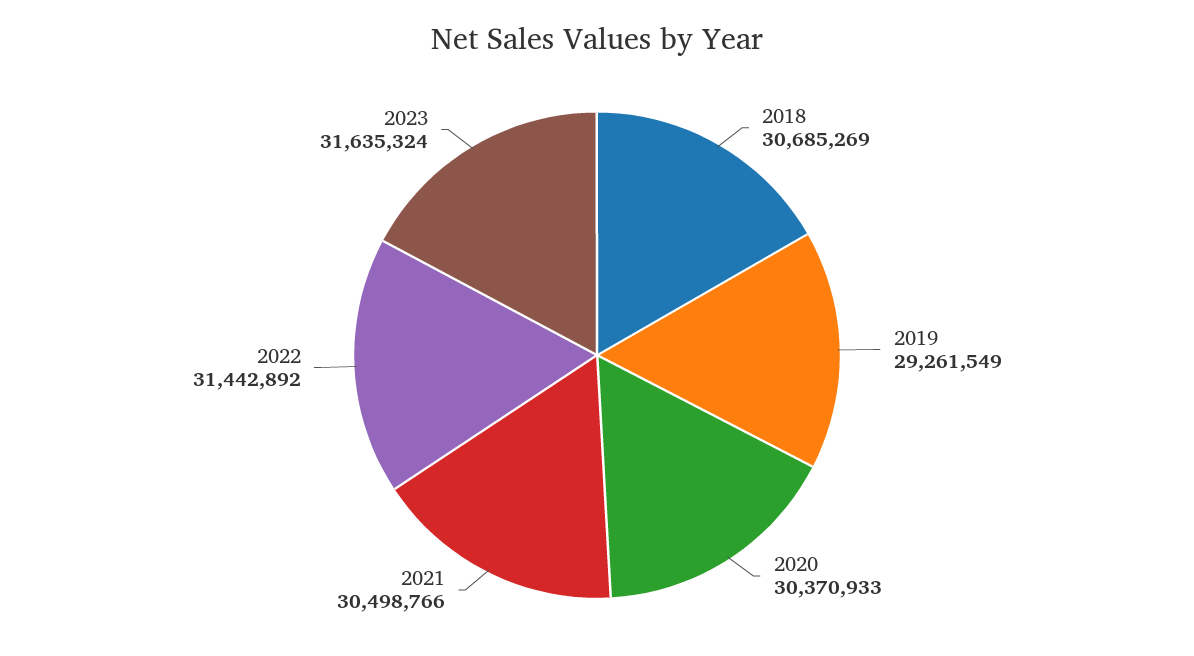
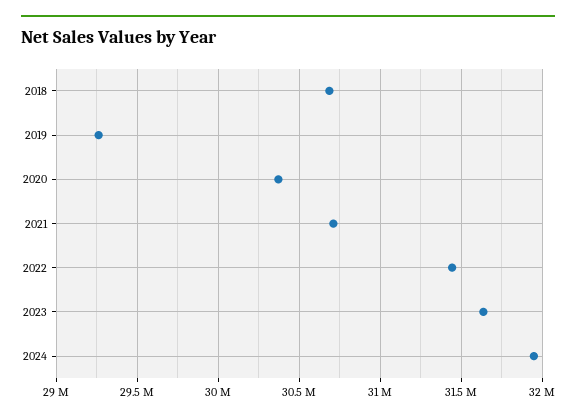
2021: 30498766 -> 30700000
2024: none -> 31950000

